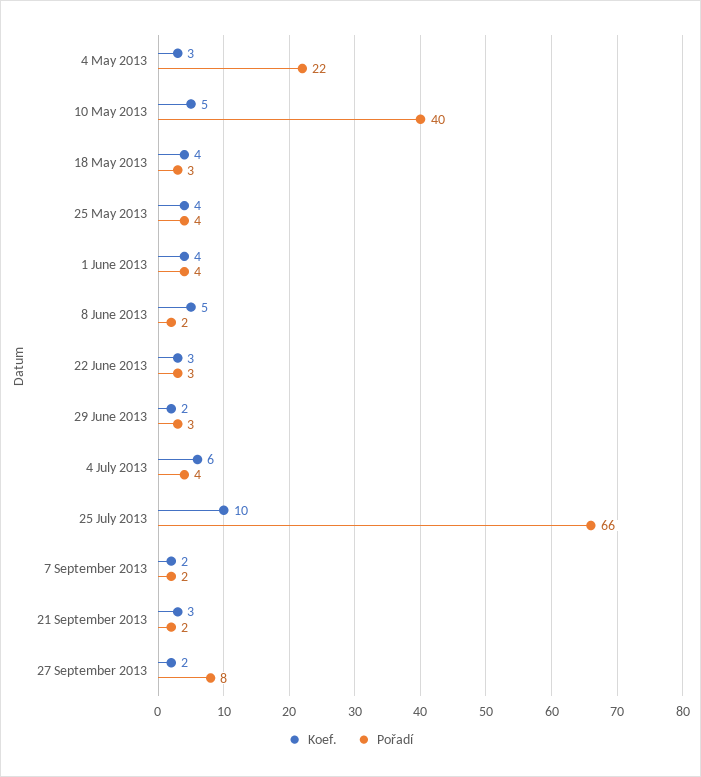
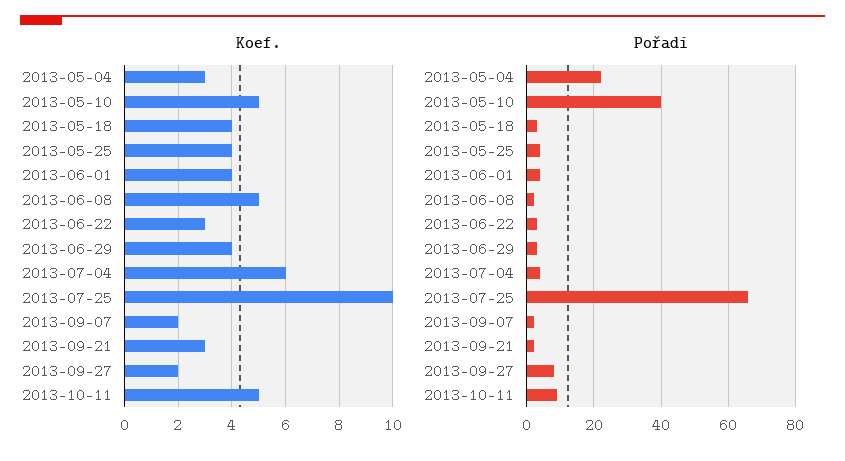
Koef., 29 June 2013: 2 -> 4
Koef., 2013-10-11: none -> 5
Pořadí, 2013-10-11: none -> 10

